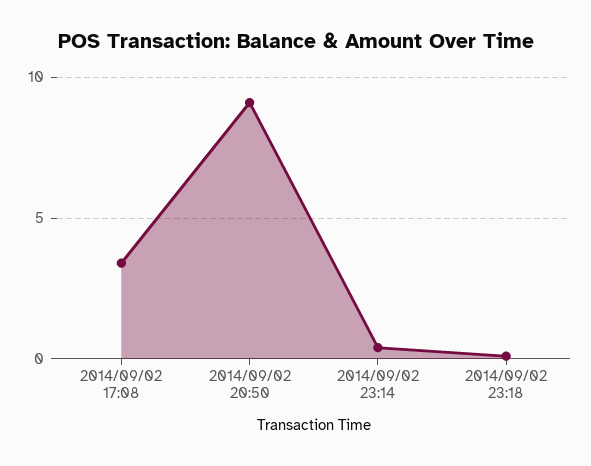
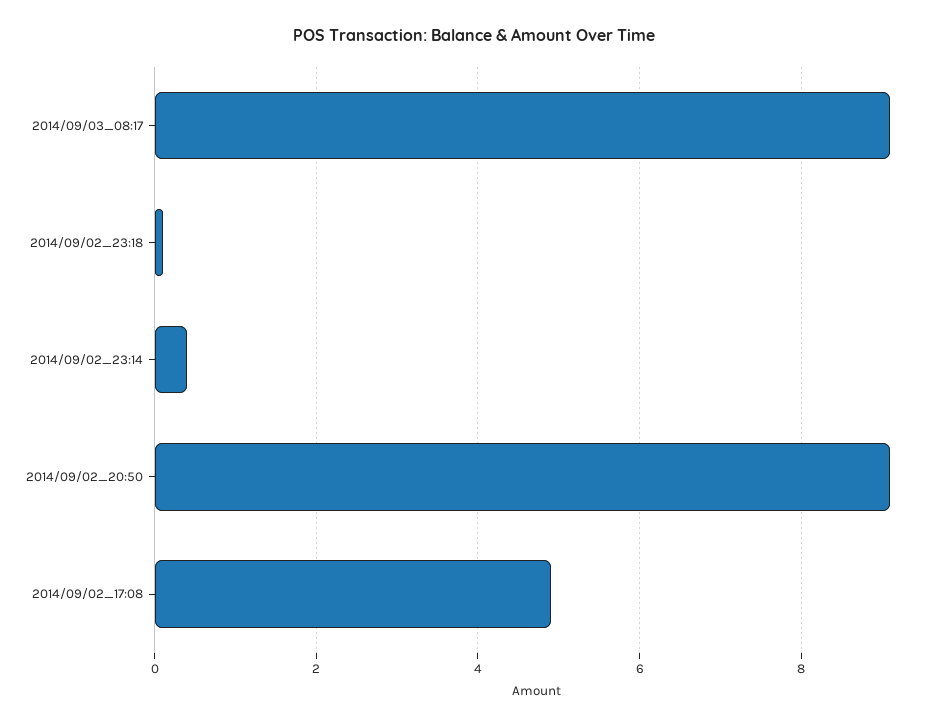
2014/09/02 17:08: 3.5 -> 5
2014/09/03_08:17: none -> 9

